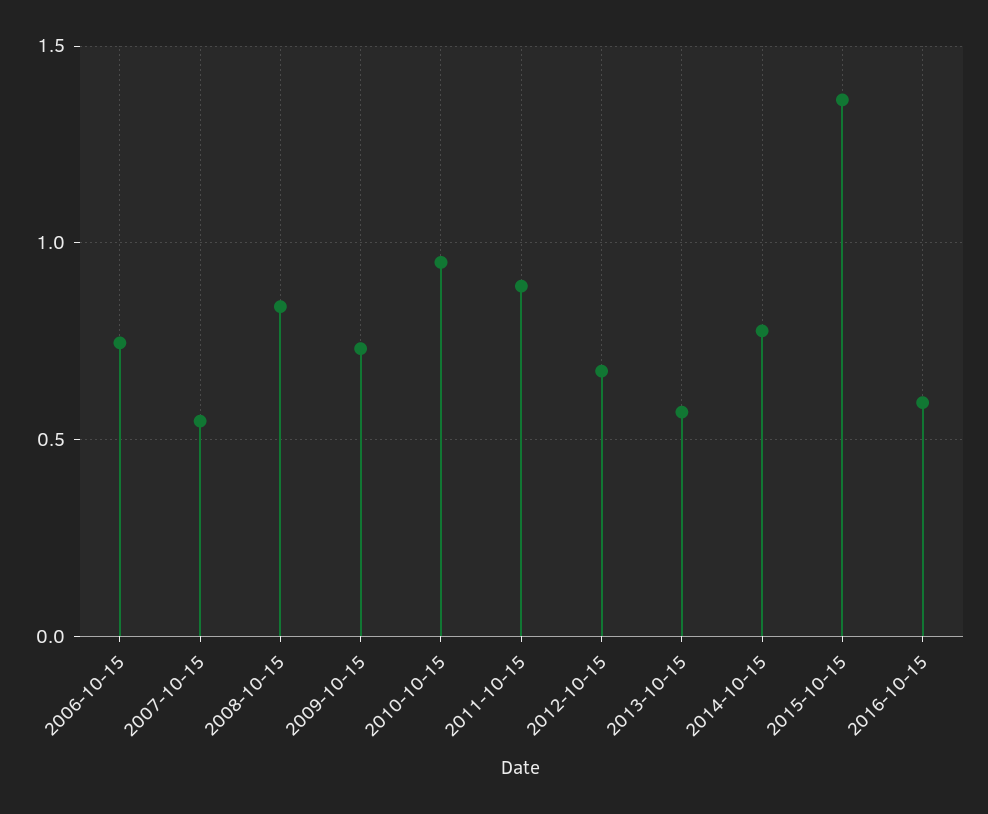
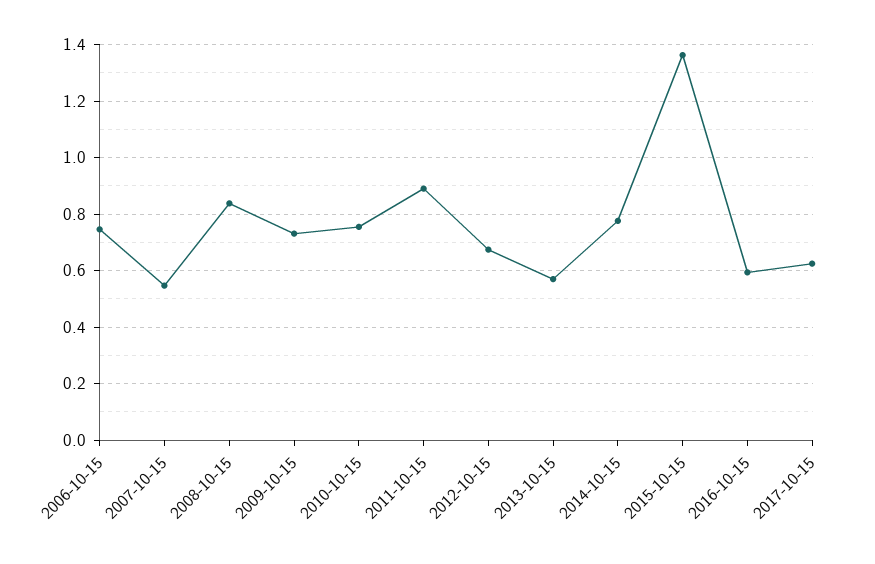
2010-10-15: 0.95 -> 0.75
2017-10-15: none -> 0.625

